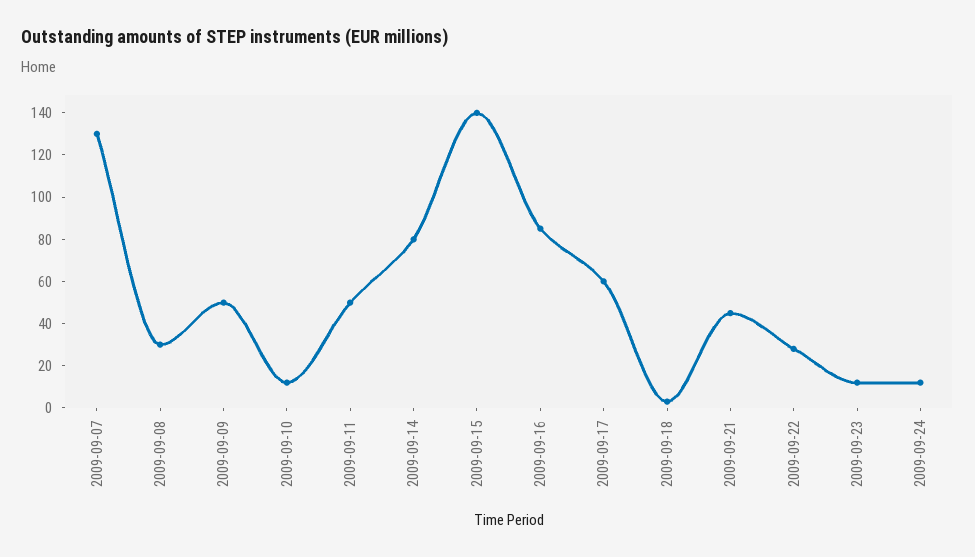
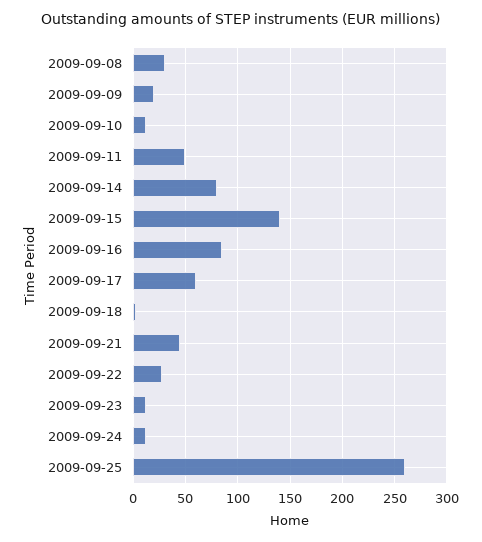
2009-09-07: 130 -> none
2009-09-09: 50 -> 20
2009-09-25: none -> 260

